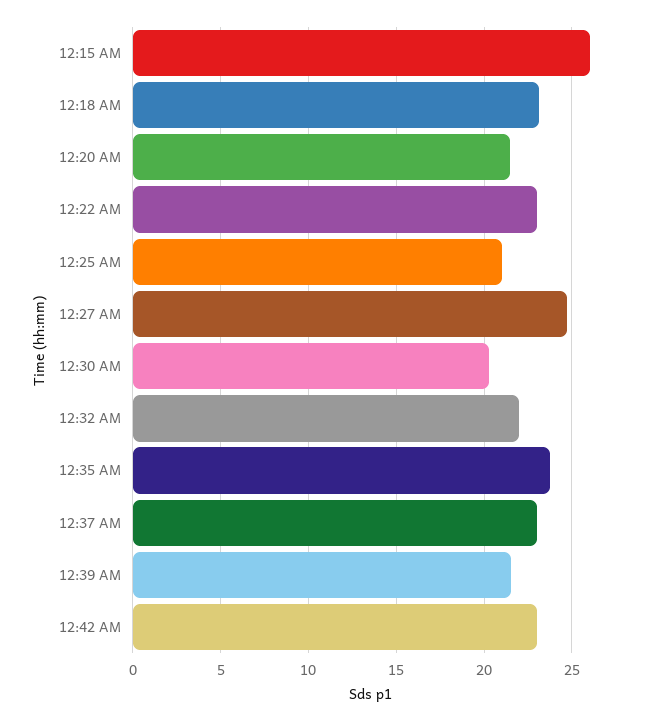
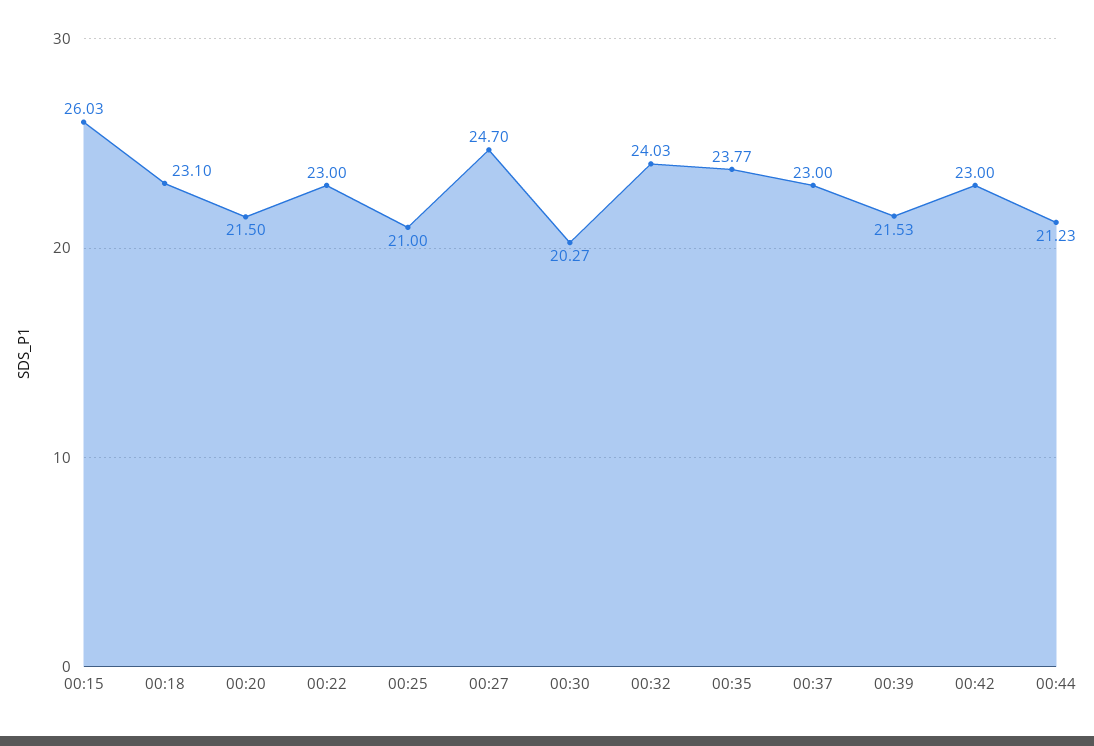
12:32 AM: 22 -> 24.03
00:44: none -> 21.23

